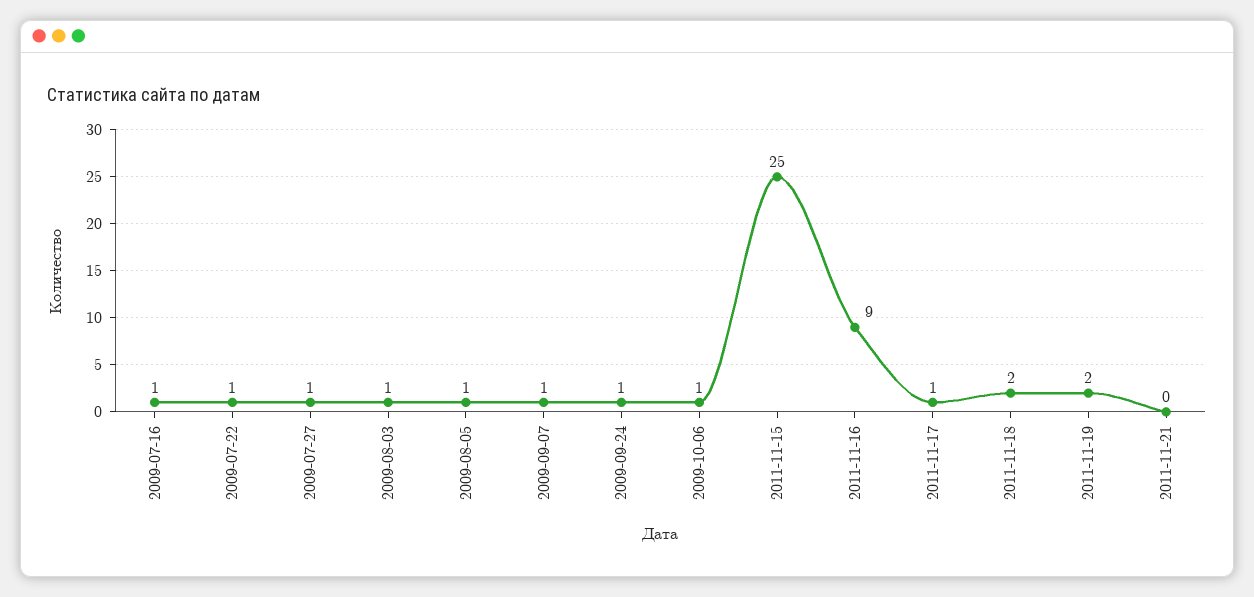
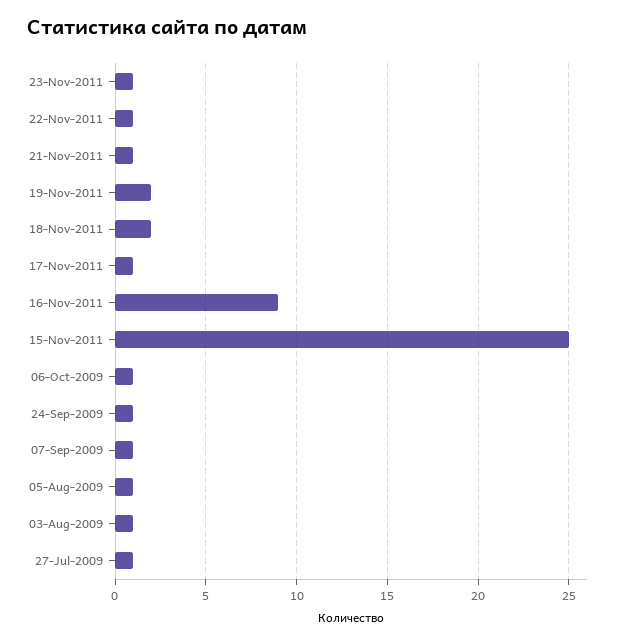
2009-07-16: 1 -> none
2009-07-22: 1 -> none
2011-11-21: 0 -> 1
23-Nov-2011: none -> 1
22-Nov-2011: none -> 1

